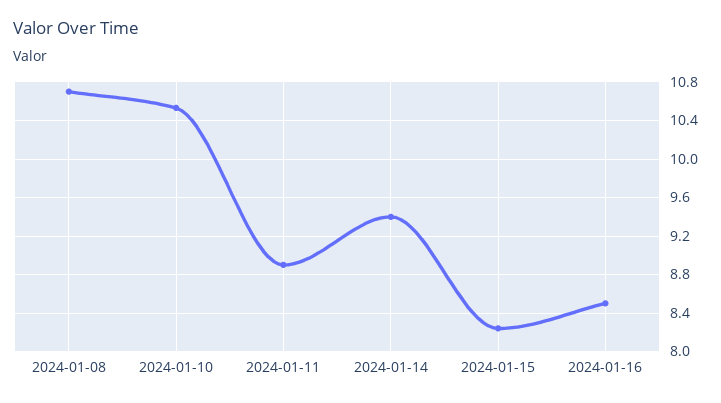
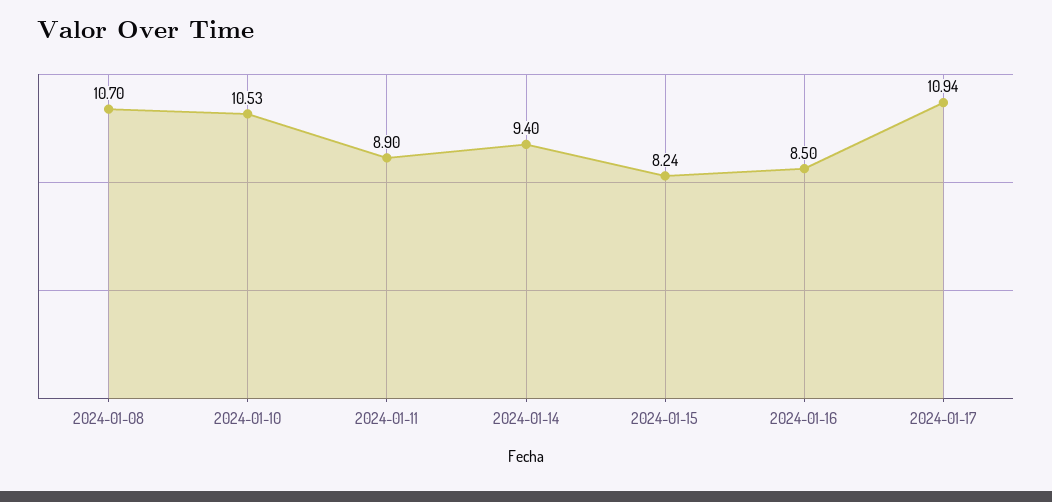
2024-01-17: none -> 10.94

